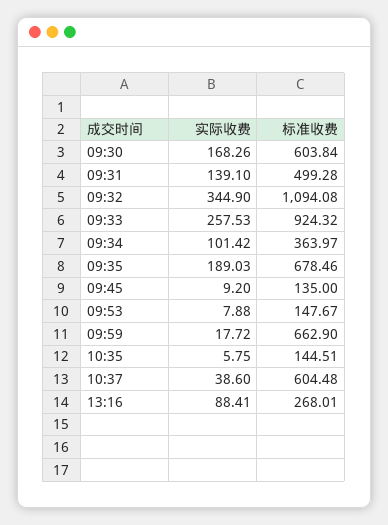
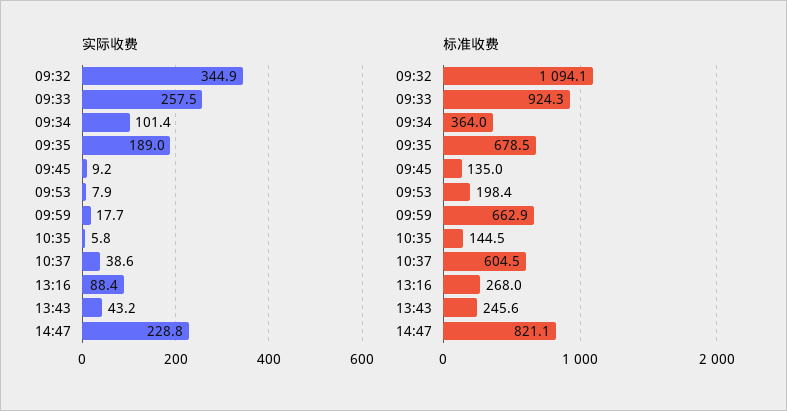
实际收费, 09:30: 168.26 -> none
标准收费, 09:30: 603.84 -> none
实际收费, 09:31: 139.1 -> none
标准收费, 09:31: 499.28 -> none
标准收费, 09:53: 147.67 -> 198.4
实际收费, 13:43: none -> 43.2
实际收费, 14:47: none -> 228.8
标准收费, 13:43: none -> 245.6
标准收费, 14:47: none -> 821.1

